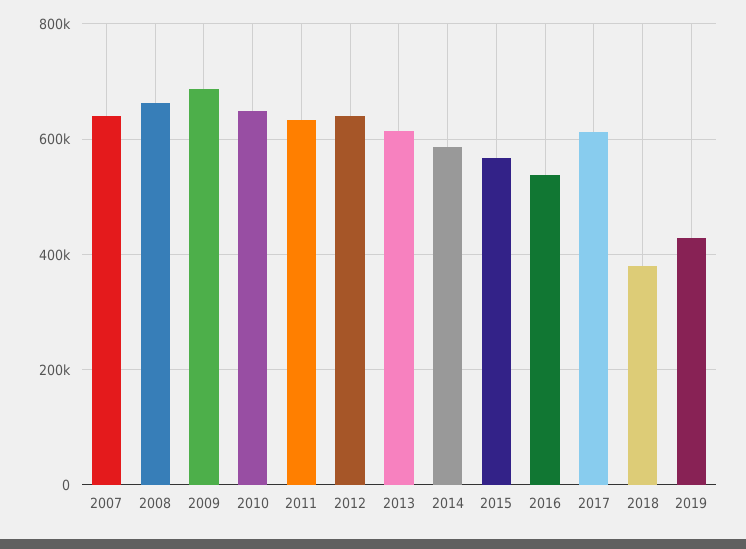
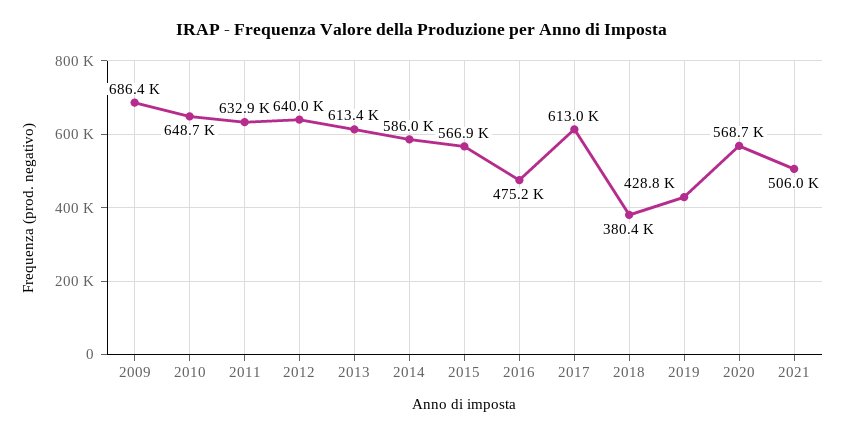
2007: 640000 -> none
2008: 660000 -> none
2016: 540000 -> 475200
2020: none -> 568700
2021: none -> 506000

